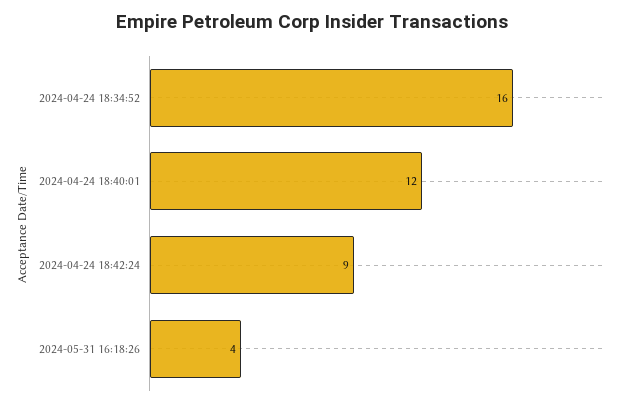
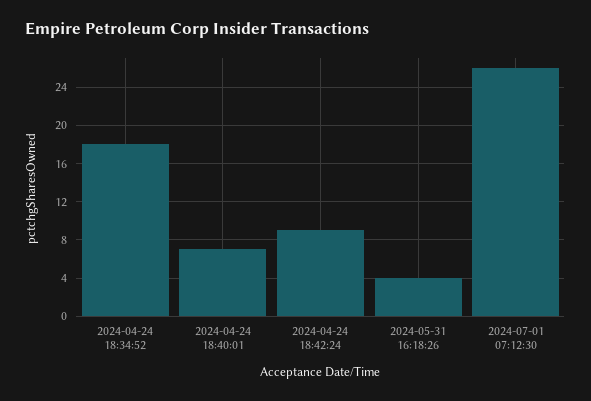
2024-04-24 18:34:52: 16 -> 18
2024-04-24 18:40:01: 12 -> 7
2024-07-01 07:12:30: none -> 26

